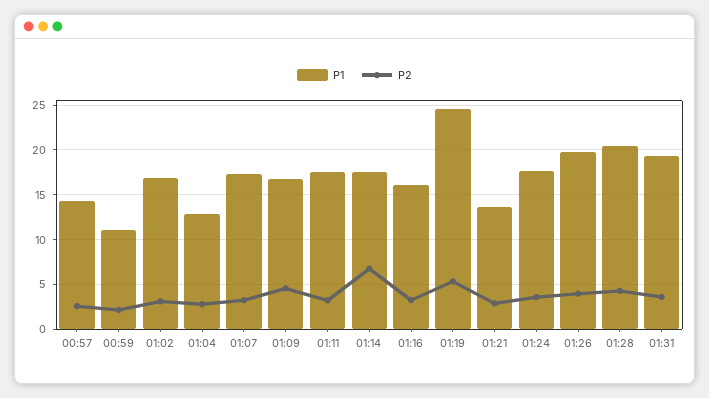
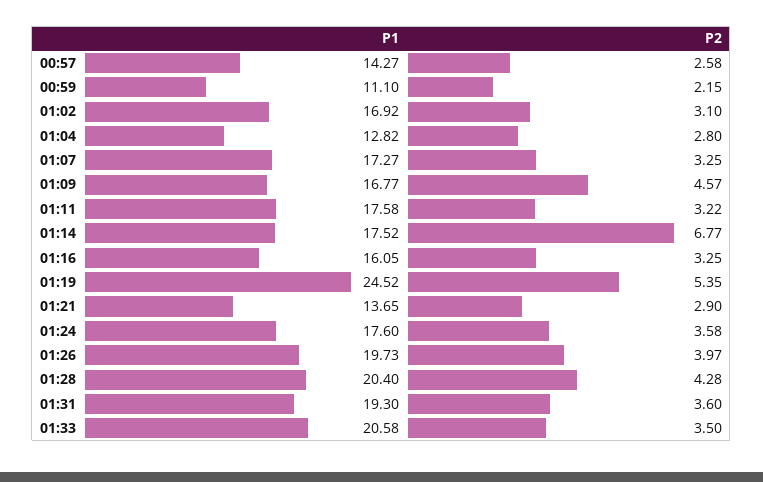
P1, 01:33: none -> 20.58
P2, 01:33: none -> 3.5

